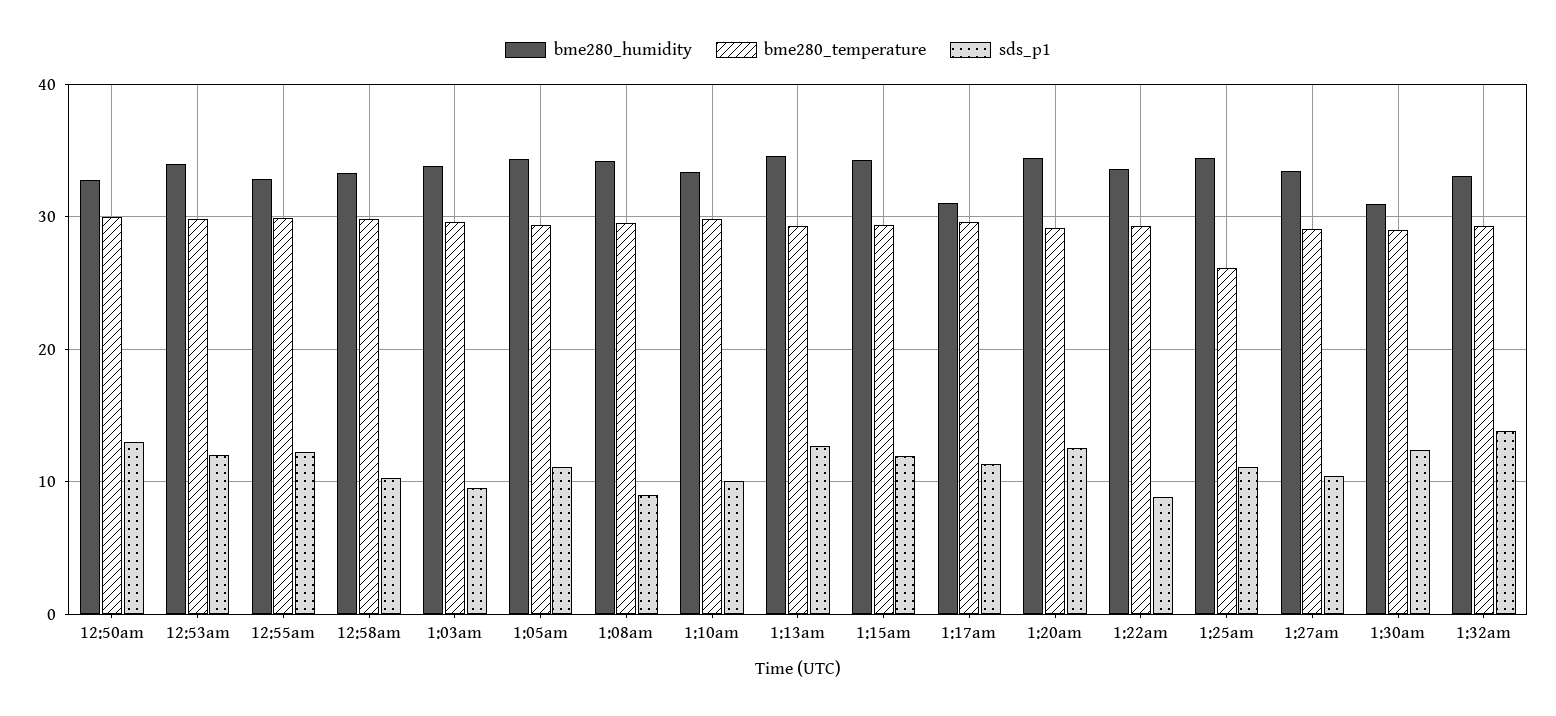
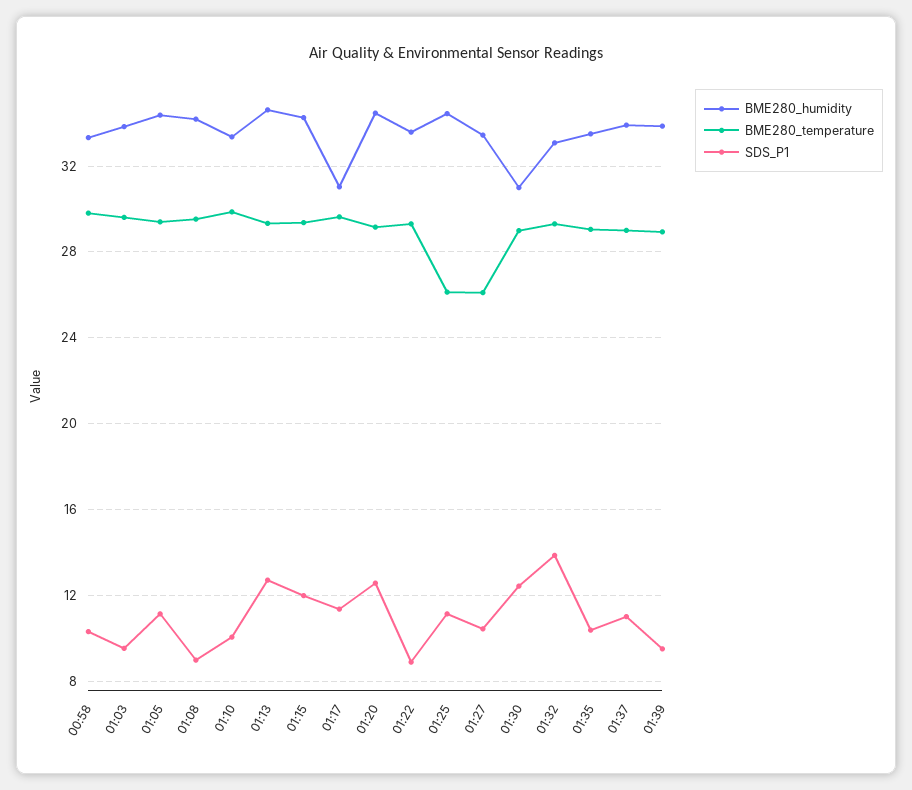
bme280_humidity, 12:50am: 33 -> none
bme280_temperature, 12:50am: 30 -> none
sds_p1, 12:50am: 13 -> none
bme280_humidity, 12:53am: 34 -> none
bme280_temperature, 12:53am: 30 -> none
sds_p1, 12:53am: 12 -> none
bme280_humidity, 12:55am: 33 -> none
bme280_temperature, 12:55am: 30 -> none
sds_p1, 12:55am: 12 -> none
bme280_temperature, 1:27am: 29 -> 26
bme280_humidity, 01:35: none -> 33.5
bme280_temperature, 01:35: none -> 29
sds_p1, 01:35: none -> 10.5
bme280_humidity, 01:37: none -> 34
bme280_temperature, 01:37: none -> 29
sds_p1, 01:37: none -> 11
bme280_humidity, 01:39: none -> 34
bme280_temperature, 01:39: none -> 29
sds_p1, 01:39: none -> 9.5

